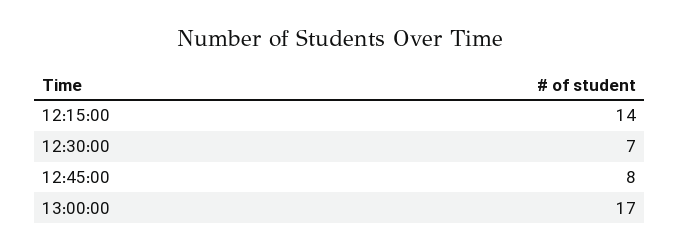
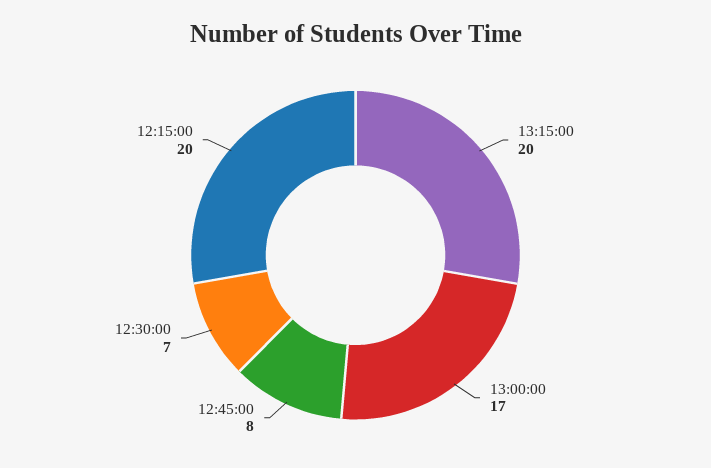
12:15:00: 14 -> 20
13:15:00: none -> 20

